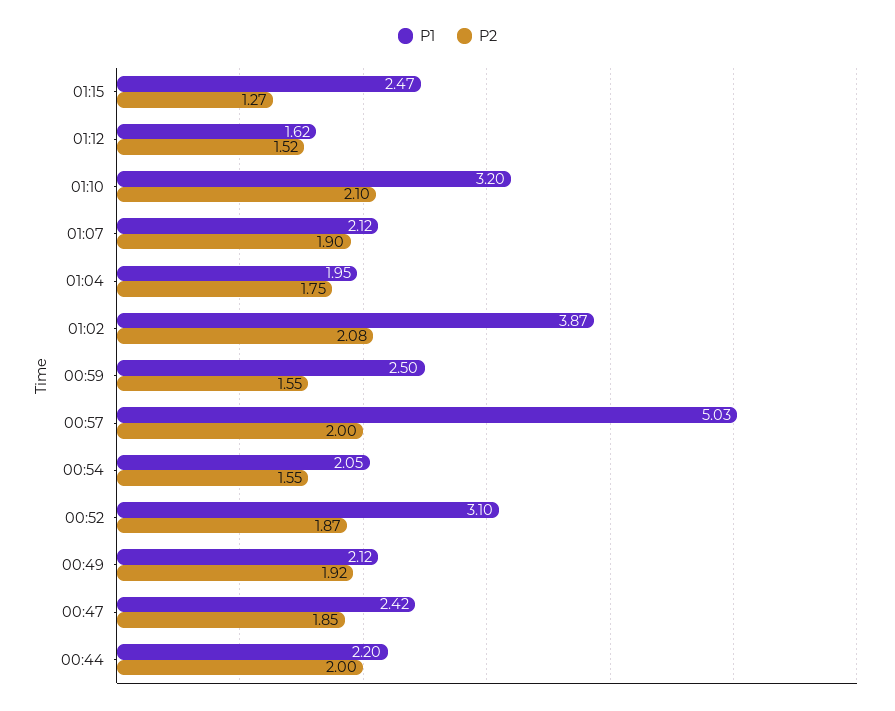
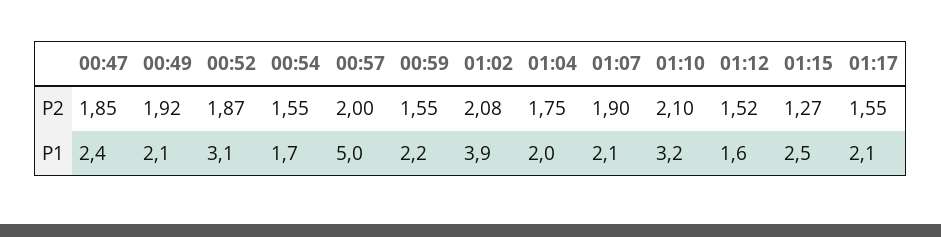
P1, 00:59: 2.5 -> 2.2
P1, 00:54: 2.05 -> 1.7
P1, 00:44: 2.2 -> none
P2, 00:44: 2 -> none
P2, 01:17: none -> 1.55
P1, 01:17: none -> 2.1

